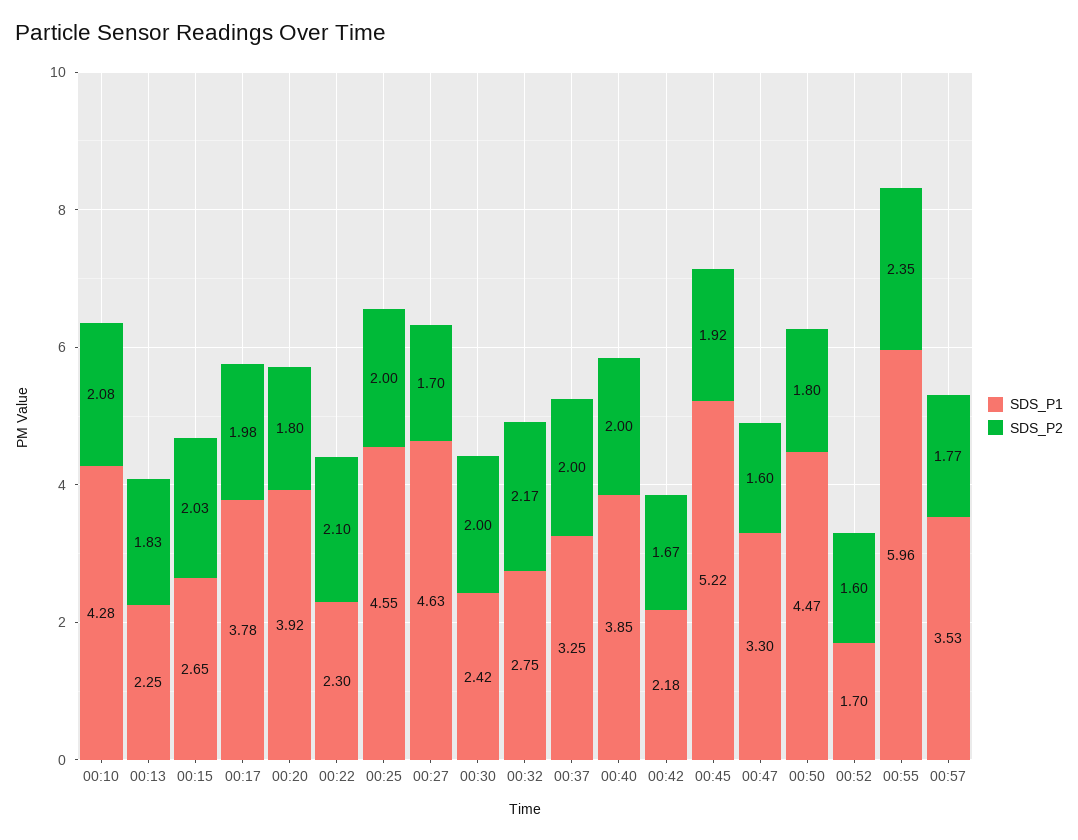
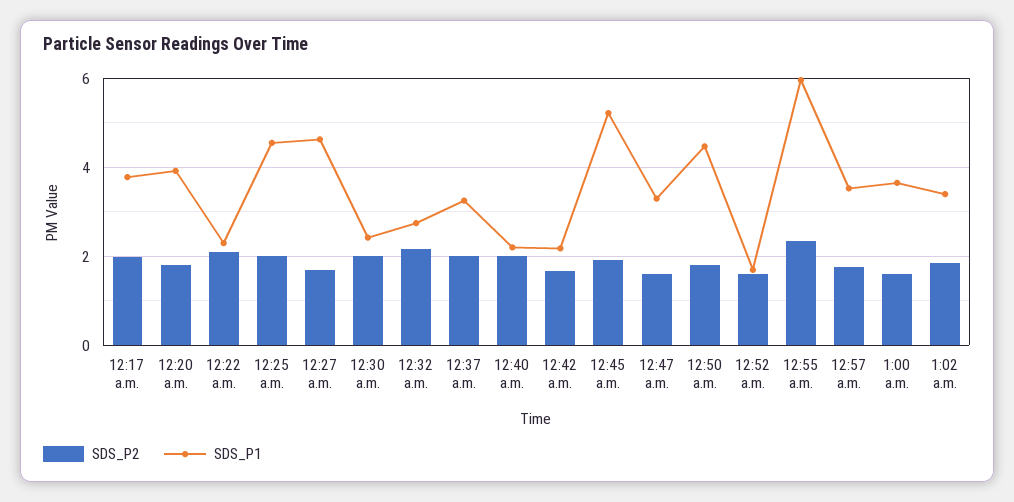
SDS_P1, 00:10: 4.28 -> none
SDS_P2, 00:10: 2.08 -> none
SDS_P1, 00:13: 2.25 -> none
SDS_P2, 00:13: 1.83 -> none
SDS_P1, 00:15: 2.65 -> none
SDS_P2, 00:15: 2.03 -> none
SDS_P1, 00:40: 3.85 -> 2.2
SDS_P2, 1:00 a.m.: none -> 1.6
SDS_P1, 1:00 a.m.: none -> 3.6
SDS_P2, 1:02 a.m.: none -> 1.8
SDS_P1, 1:02 a.m.: none -> 3.4

